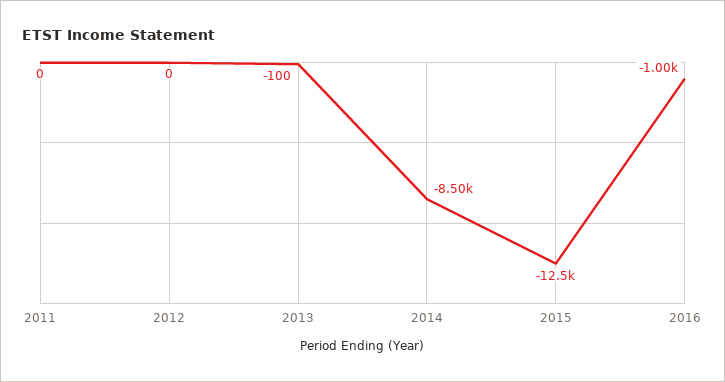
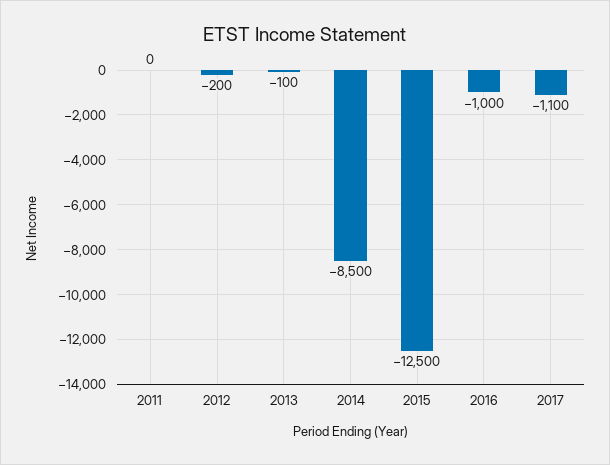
2012: 0 -> -200
2017: none -> -1100

